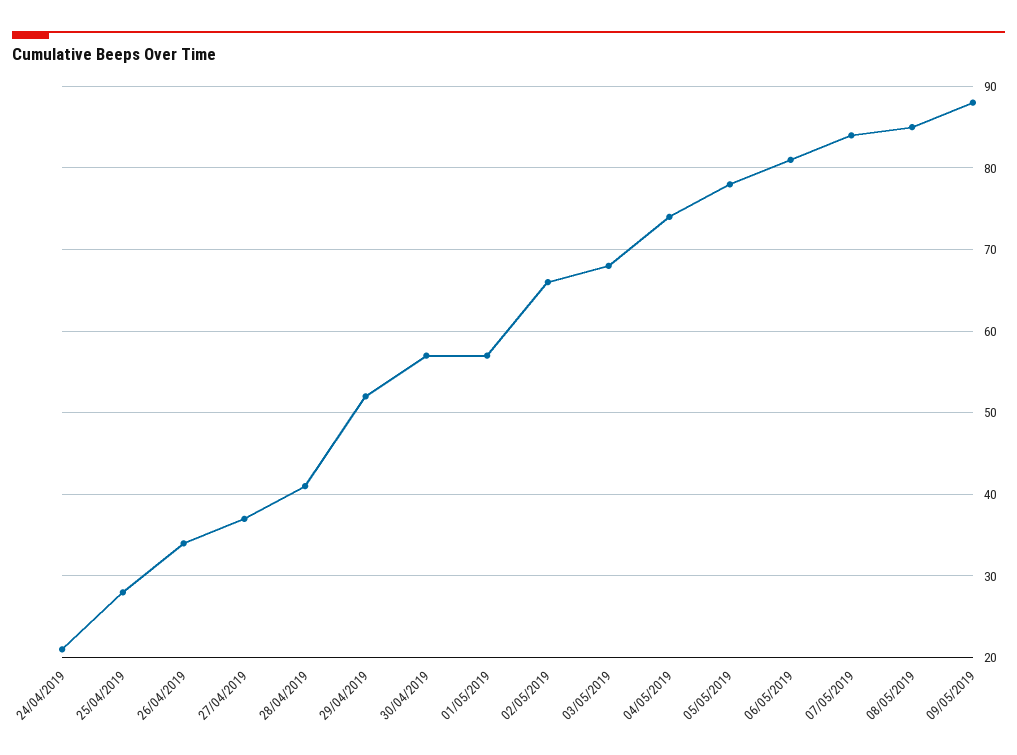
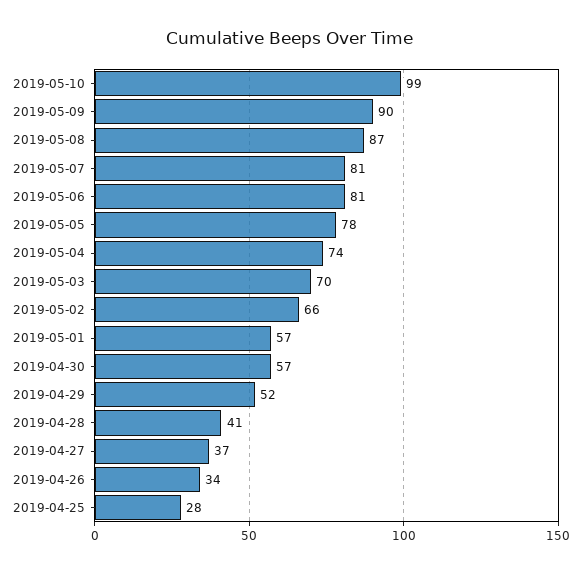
24/04/2019: 21 -> none
03/05/2019: 68 -> 70
07/05/2019: 84 -> 81
08/05/2019: 85 -> 87
09/05/2019: 88 -> 90
2019-05-10: none -> 99

